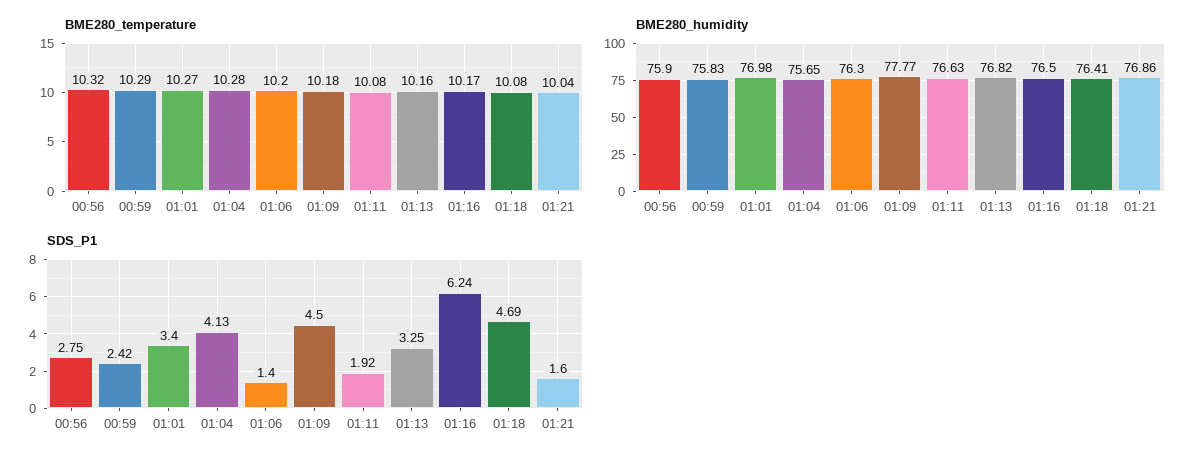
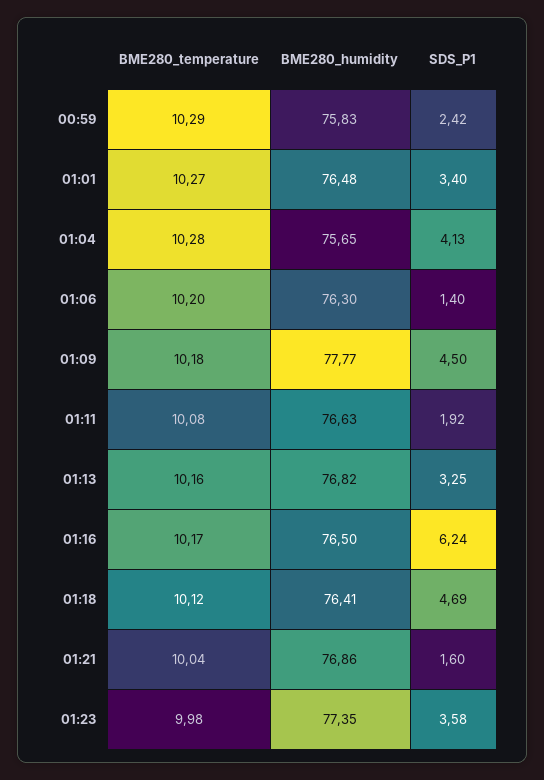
BME280_temperature, 00:56: 10.32 -> none
BME280_temperature, 01:18: 10.08 -> 10.12
BME280_humidity, 00:56: 75.9 -> none
BME280_humidity, 01:01: 76.98 -> 76.48
SDS_P1, 00:56: 2.75 -> none
BME280_temperature, 01:23: none -> 9.98
BME280_humidity, 01:23: none -> 77.35
SDS_P1, 01:23: none -> 3.58

